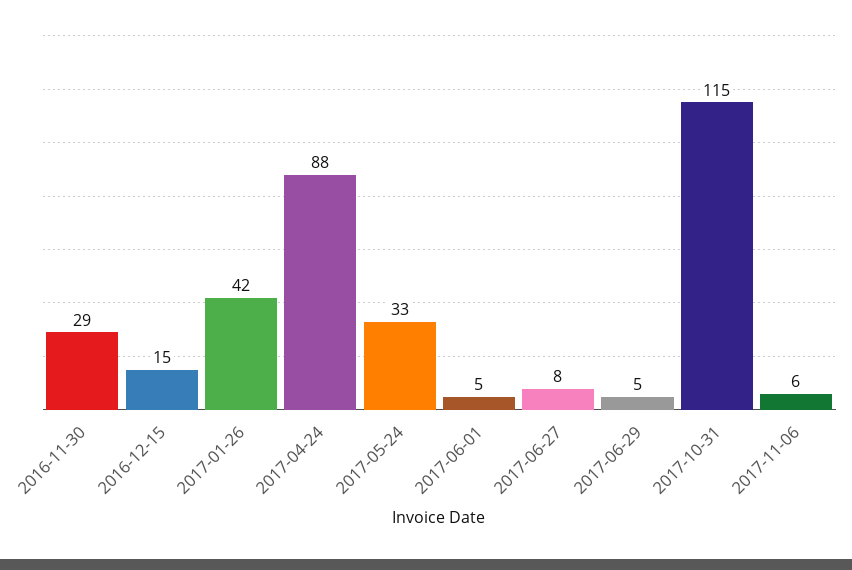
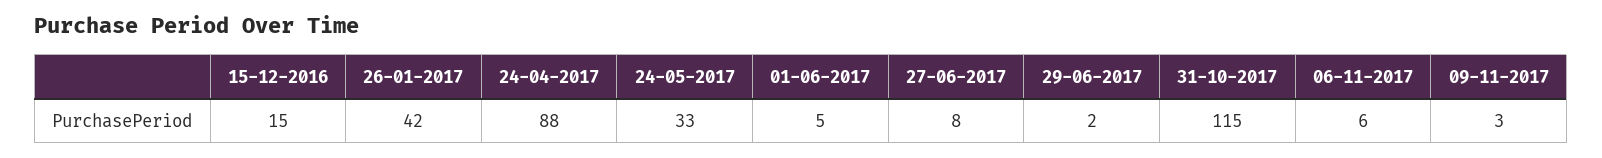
2016-11-30: 29 -> none
2017-06-29: 5 -> 2
09-11-2017: none -> 3

